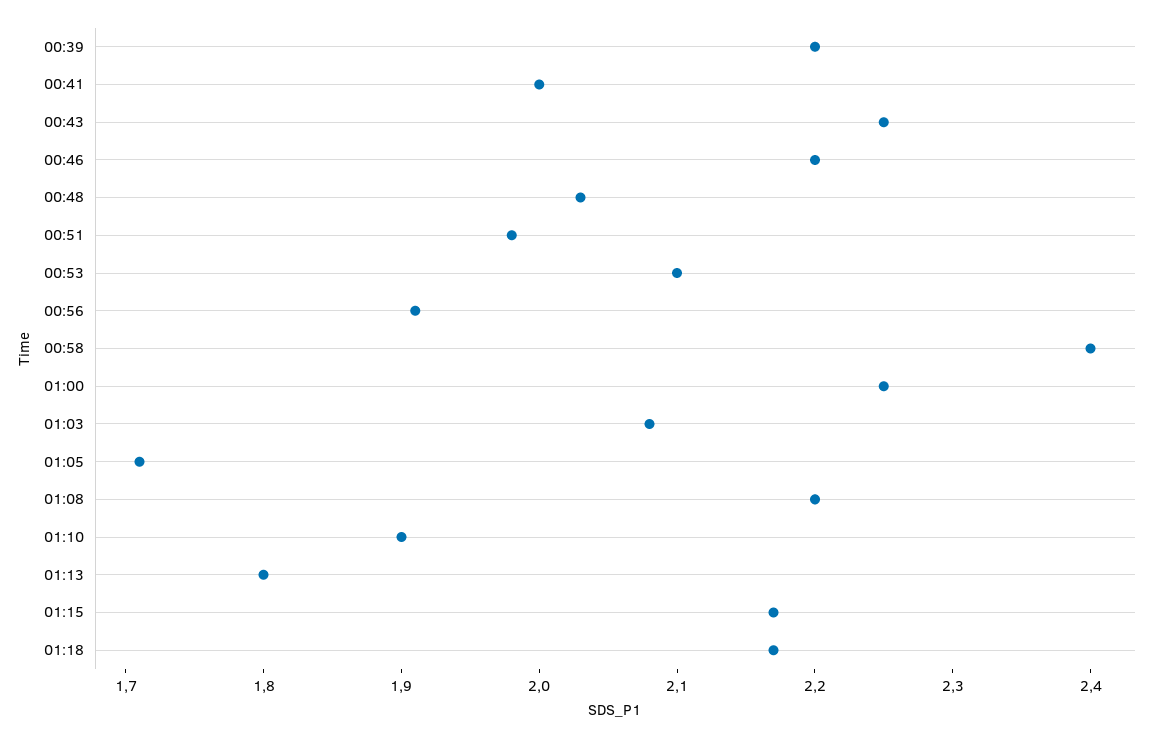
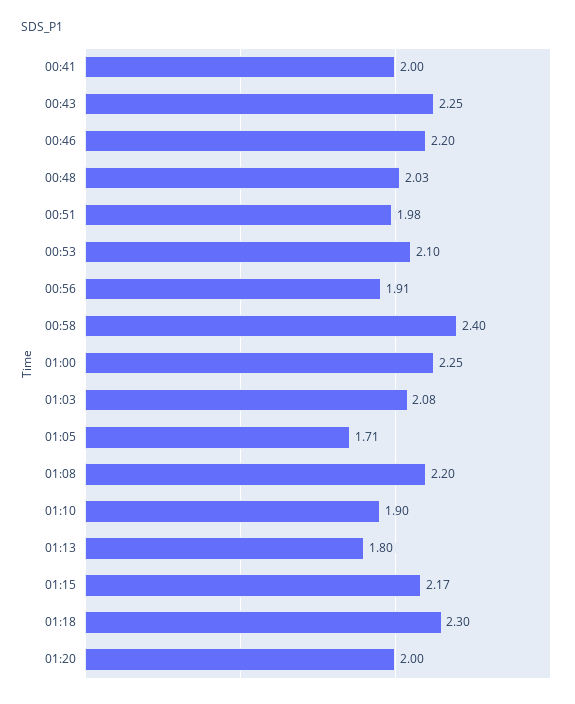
00:39: 2.2 -> none
01:18: 2.17 -> 2.3
01:20: none -> 2

